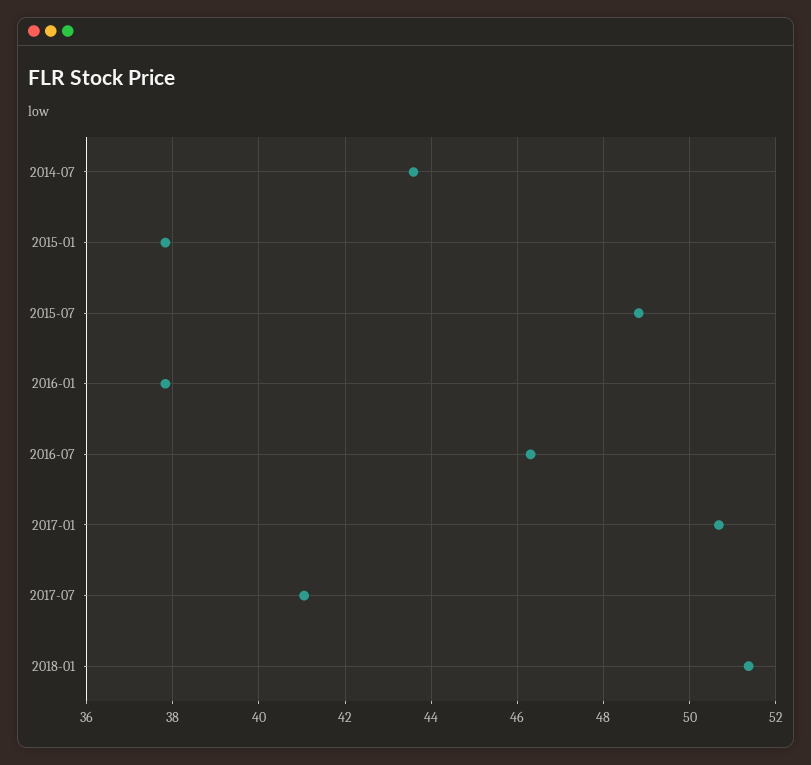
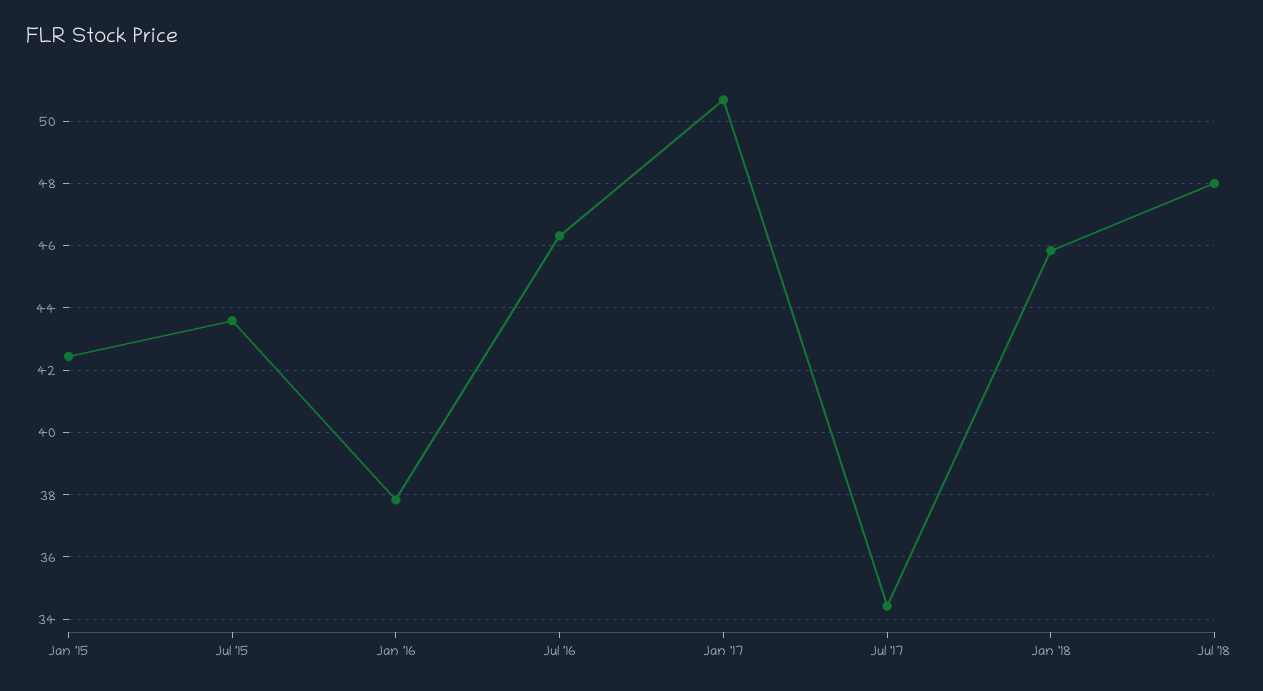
2014-07: 43.6 -> none
2015-01: 37.8 -> 42.4
2015-07: 48.8 -> 43.6
2017-07: 41 -> 34.4
2018-01: 51.4 -> 45.8
Jul '18: none -> 48

